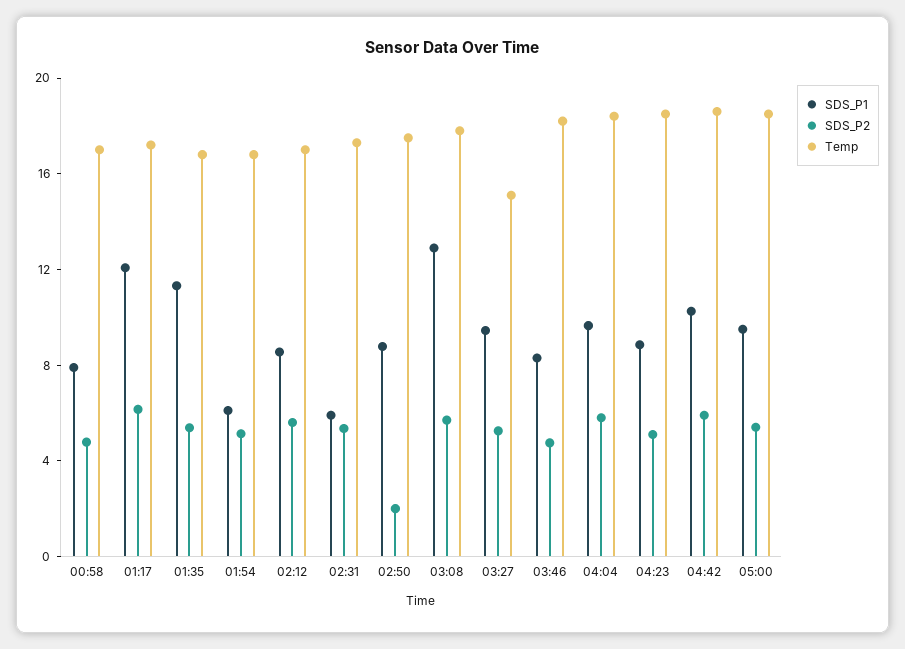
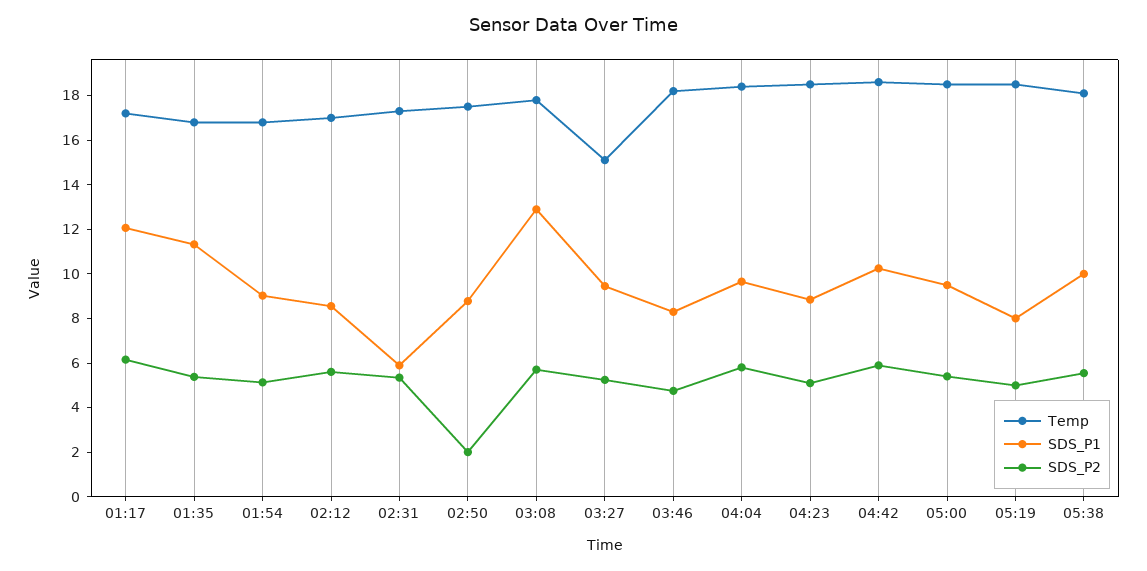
SDS_P1, 00:58: 8 -> none
SDS_P2, 00:58: 5 -> none
Temp, 00:58: 17 -> none
SDS_P1, 01:54: 6 -> 9
Temp, 05:19: none -> 18.5
SDS_P1, 05:19: none -> 8
SDS_P2, 05:19: none -> 5
Temp, 05:38: none -> 18
SDS_P1, 05:38: none -> 10
SDS_P2, 05:38: none -> 5.5

